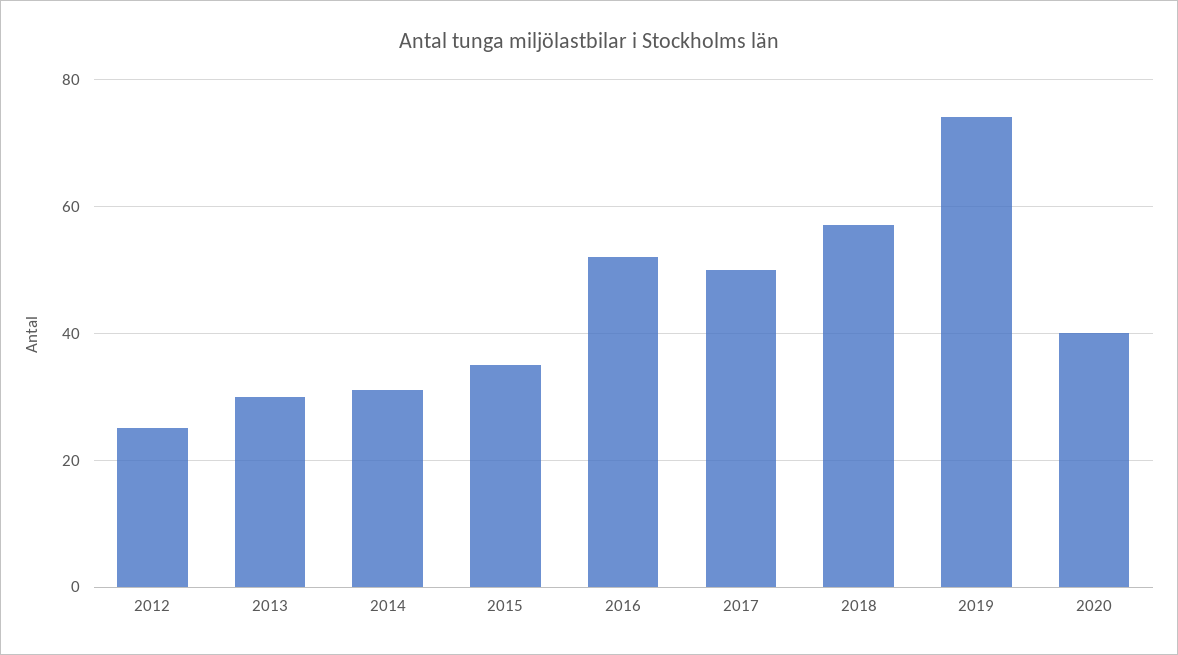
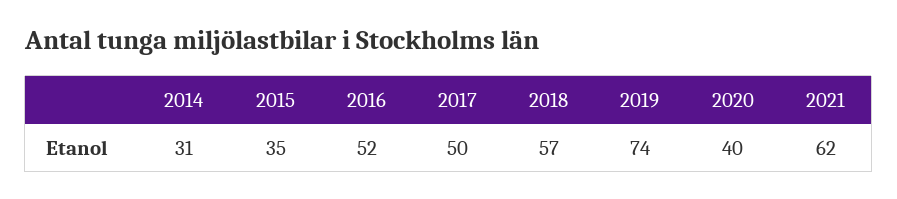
2012: 25 -> none
2013: 30 -> none
2021: none -> 62

